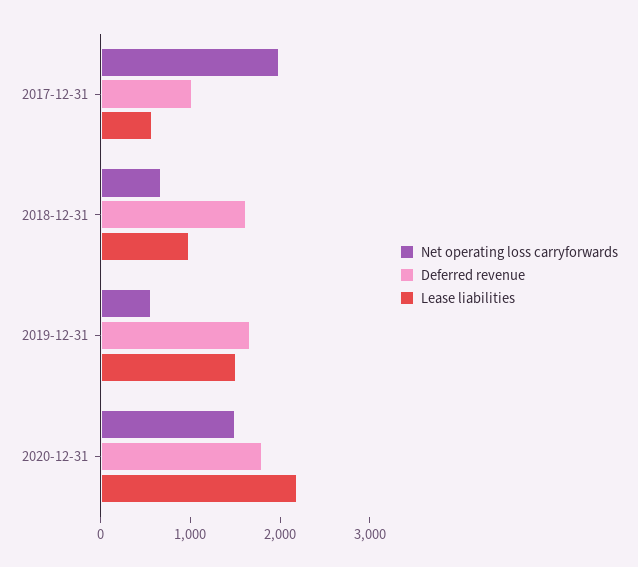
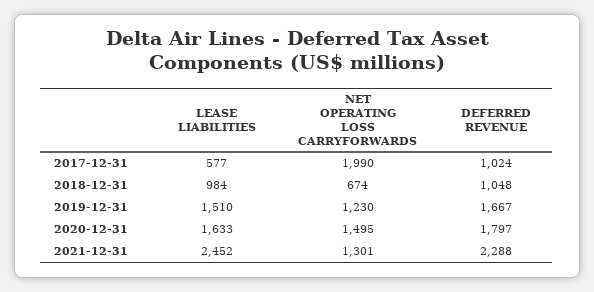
Deferred revenue, 2018-12-31: 1600 -> 1048
Net operating loss carryforwards, 2019-12-31: 600 -> 1230
Lease liabilities, 2020-12-31: 2200 -> 1633
Lease liabilities, 2021-12-31: none -> 2452
Net operating loss carryforwards, 2021-12-31: none -> 1301
Deferred revenue, 2021-12-31: none -> 2288

